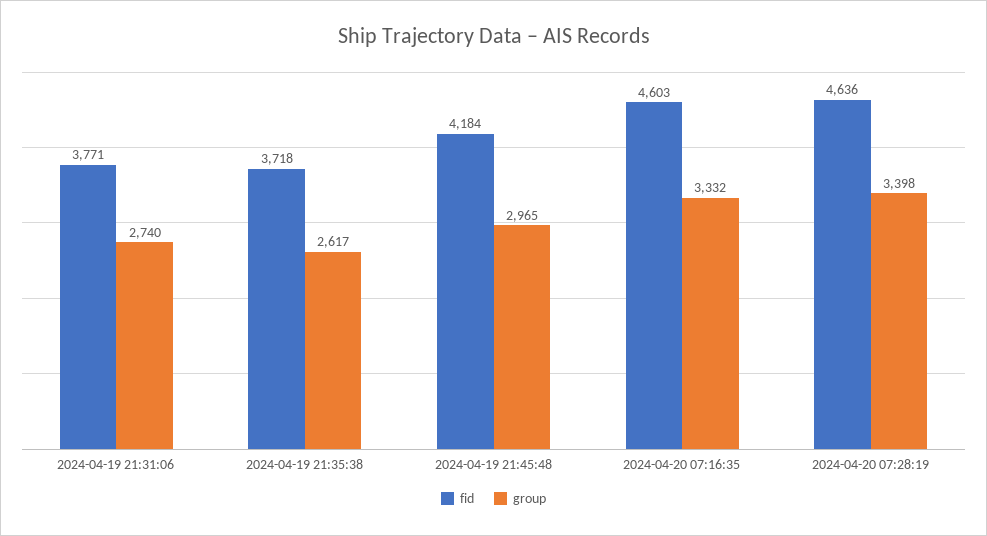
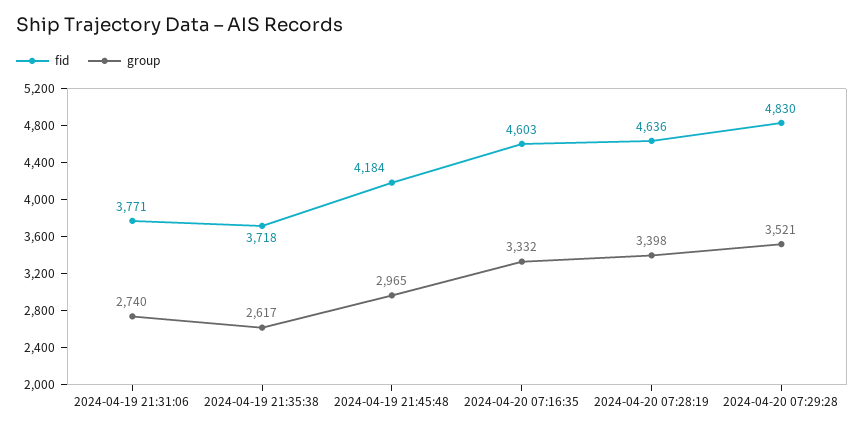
fid, 2024-04-20 07:29:28: none -> 4830
group, 2024-04-20 07:29:28: none -> 3521

